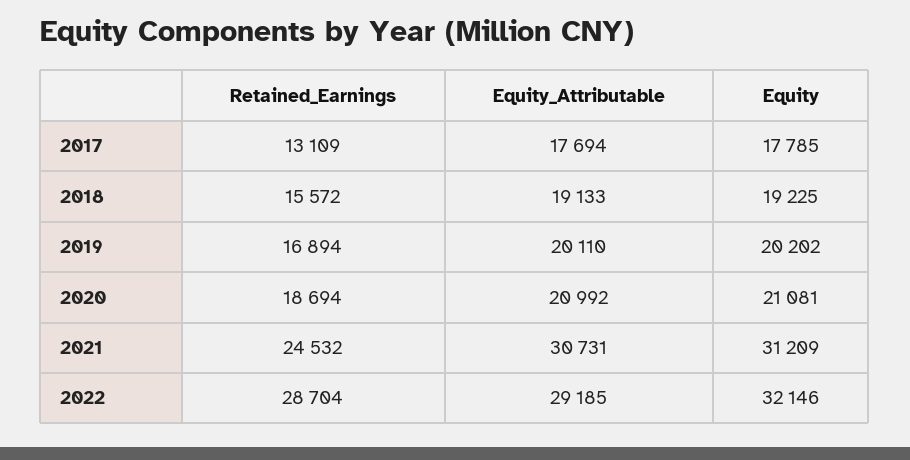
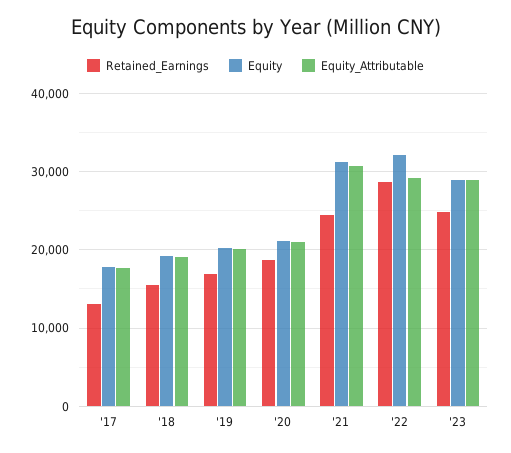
Retained_Earnings, '23: none -> 25000
Equity, '23: none -> 29000
Equity_Attributable, '23: none -> 29000

